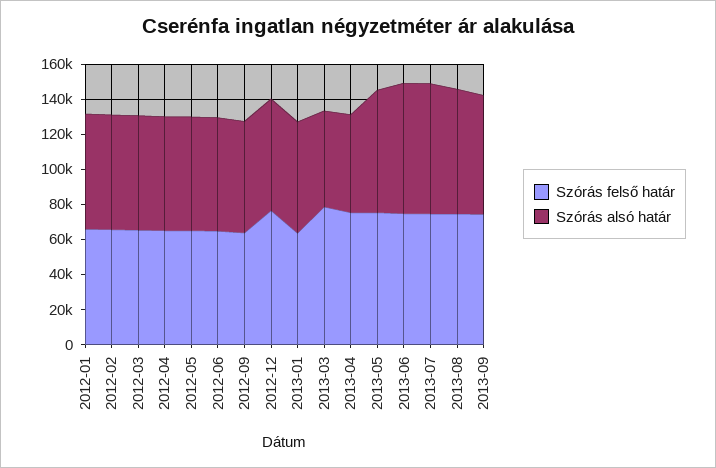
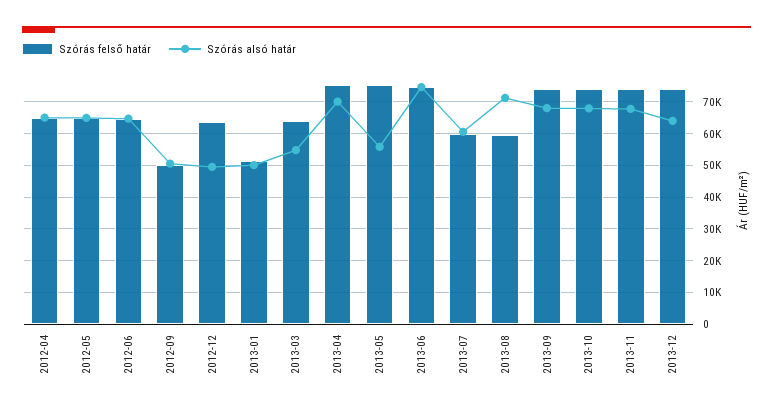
Szórás felső határ, 2012-01: 65000 -> none
Szórás alsó határ, 2012-01: 65000 -> none
Szórás felső határ, 2012-02: 65000 -> none
Szórás alsó határ, 2012-02: 65000 -> none
Szórás felső határ, 2012-03: 65000 -> none
Szórás alsó határ, 2012-03: 65000 -> none
Szórás felső határ, 2012-09: 65000 -> 50000
Szórás alsó határ, 2012-09: 65000 -> 50000
Szórás felső határ, 2012-12: 75000 -> 64000
Szórás alsó határ, 2012-12: 65000 -> 50000
Szórás felső határ, 2013-01: 65000 -> 52000
Szórás alsó határ, 2013-01: 65000 -> 50000
Szórás felső határ, 2013-03: 80000 -> 64000
Szórás alsó határ, 2013-04: 55000 -> 70000
Szórás alsó határ, 2013-05: 70000 -> 56000
Szórás felső határ, 2013-07: 75000 -> 60000
Szórás alsó határ, 2013-07: 75000 -> 60000
Szórás felső határ, 2013-08: 75000 -> 60000
Szórás felső határ, 2013-10: none -> 74000
Szórás alsó határ, 2013-10: none -> 68000
Szórás felső határ, 2013-11: none -> 74000
Szórás alsó határ, 2013-11: none -> 68000
Szórás felső határ, 2013-12: none -> 74000
Szórás alsó határ, 2013-12: none -> 64000

